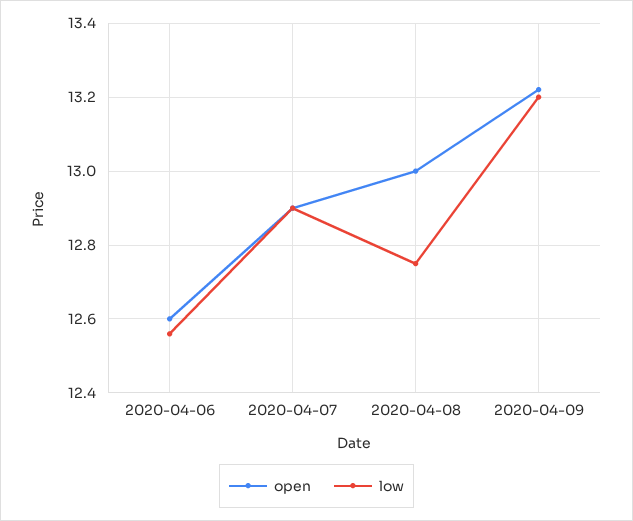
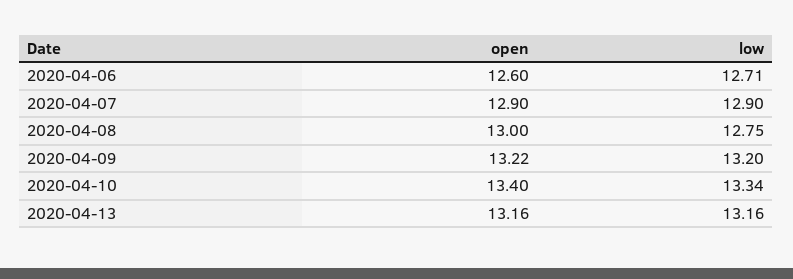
low, 2020-04-06: 12.55 -> 12.71
open, 2020-04-10: none -> 13.4
low, 2020-04-10: none -> 13.34
open, 2020-04-13: none -> 13.16
low, 2020-04-13: none -> 13.16

